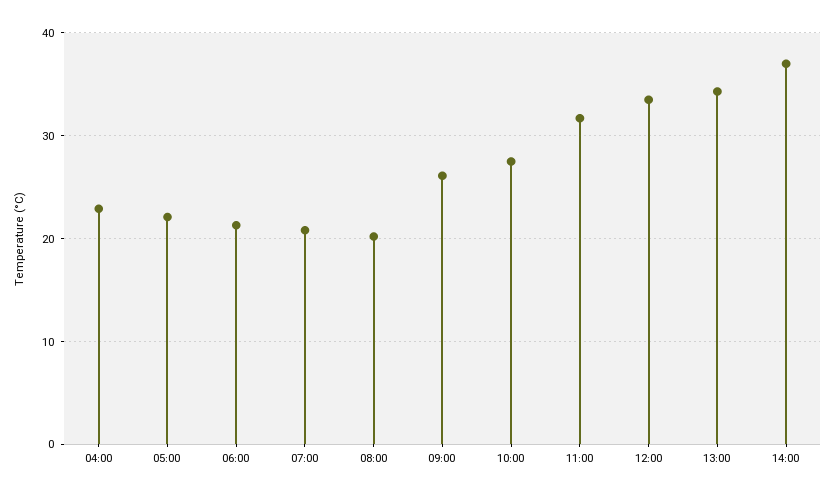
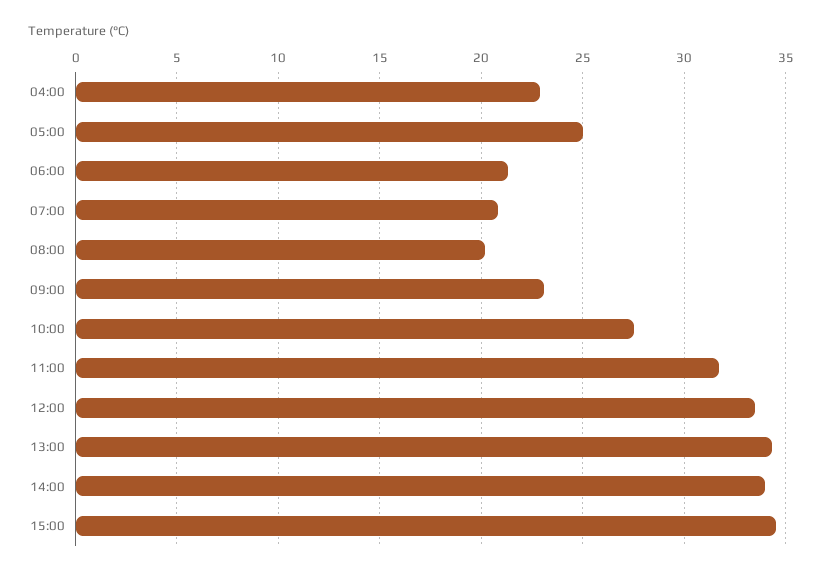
05:00: 22 -> 25
09:00: 26 -> 23
14:00: 37 -> 34
15:00: none -> 34.5

